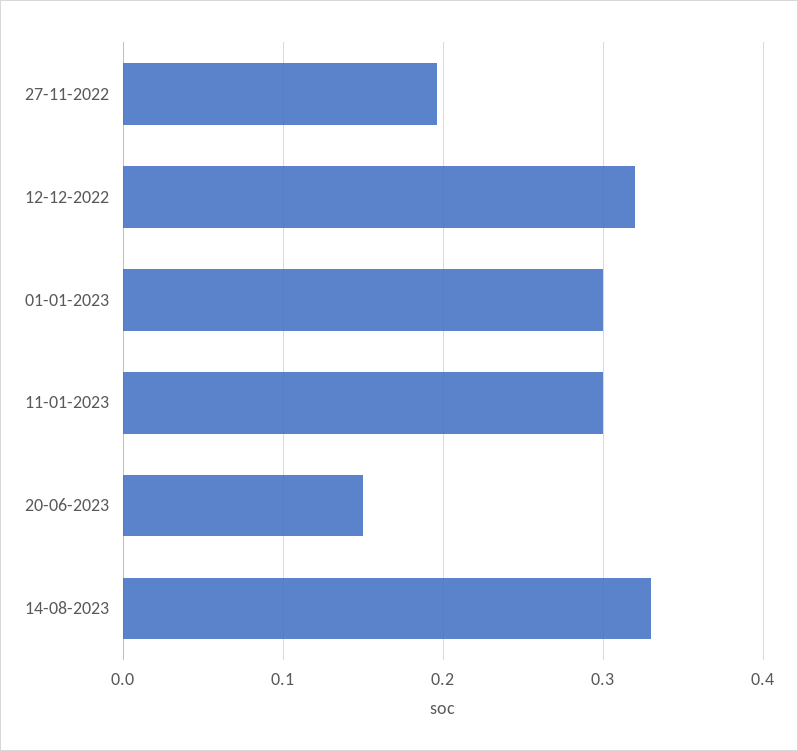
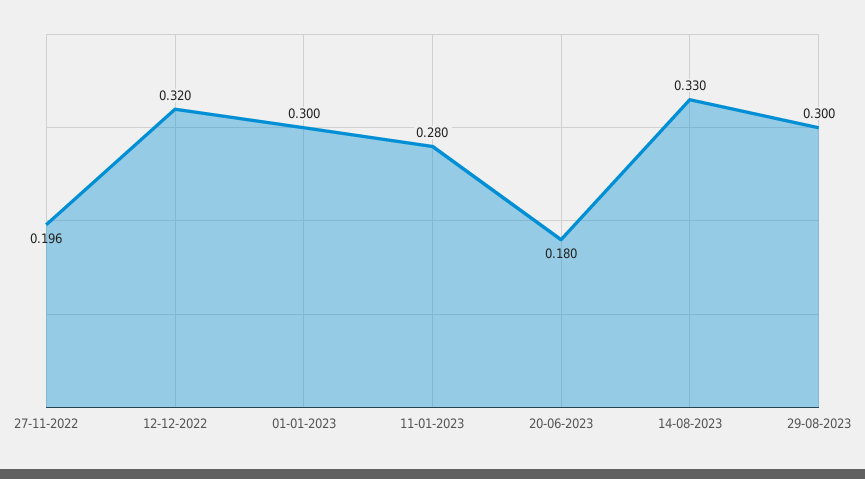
11-01-2023: 0.3 -> 0.28
20-06-2023: 0.15 -> 0.18
29-08-2023: none -> 0.3

